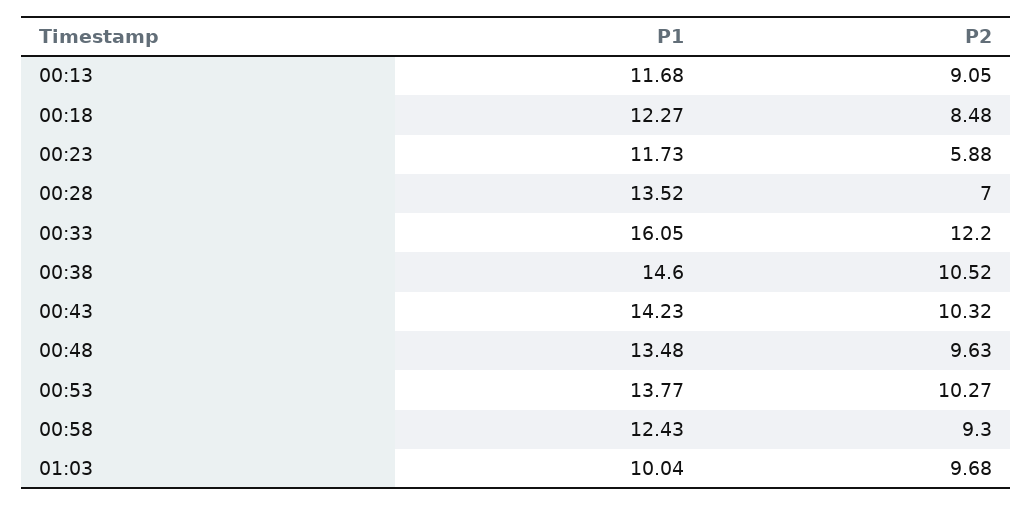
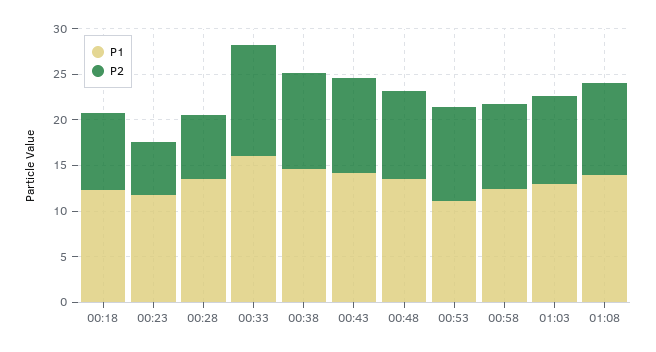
P1, 00:13: 11.68 -> none
P2, 00:13: 9.05 -> none
P1, 00:53: 13.77 -> 11
P1, 01:03: 10.04 -> 13
P1, 01:08: none -> 14
P2, 01:08: none -> 10

